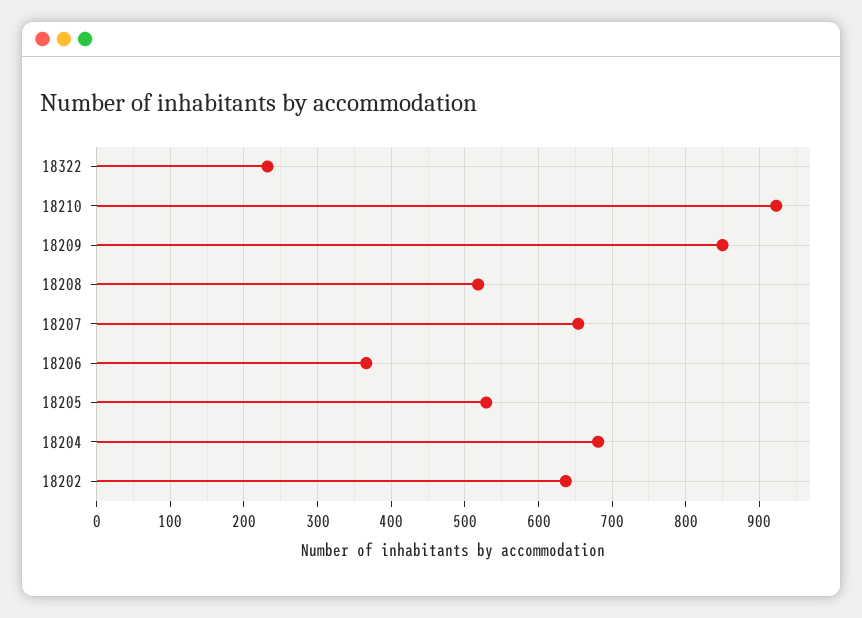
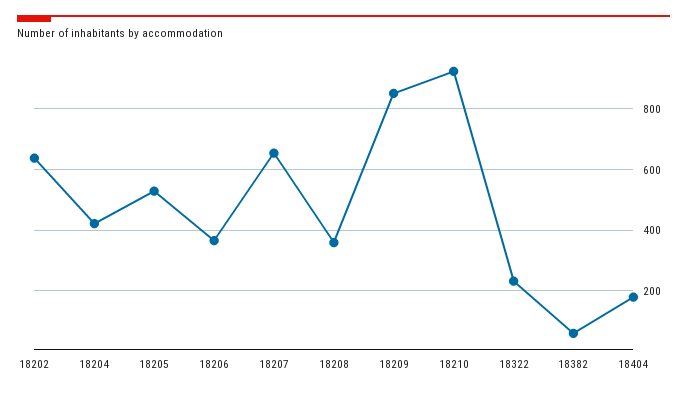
18208: 520 -> 360
18204: 680 -> 420
18382: none -> 60
18404: none -> 180

